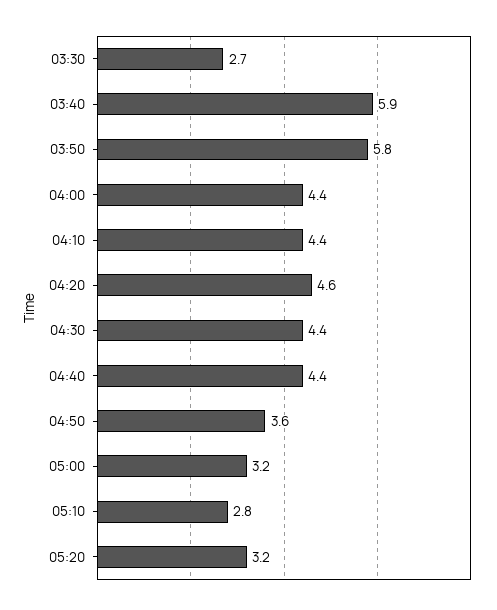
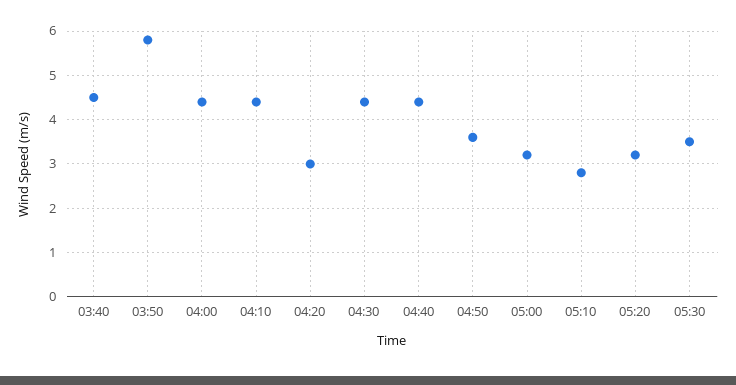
03:30: 2.7 -> none
03:40: 5.9 -> 4.5
04:20: 4.6 -> 3
05:30: none -> 3.5

